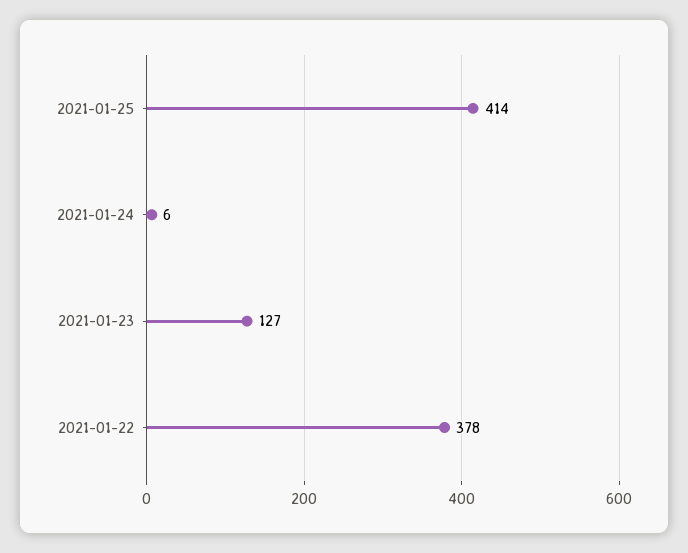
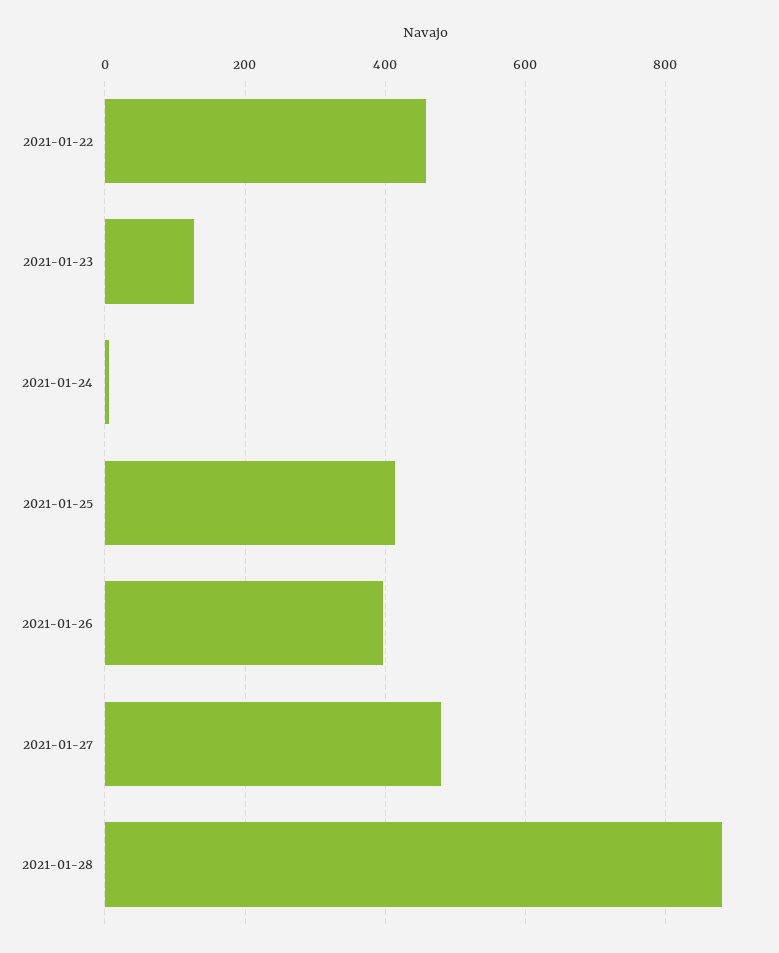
2021-01-22: 378 -> 460
2021-01-26: none -> 400
2021-01-27: none -> 480
2021-01-28: none -> 880

